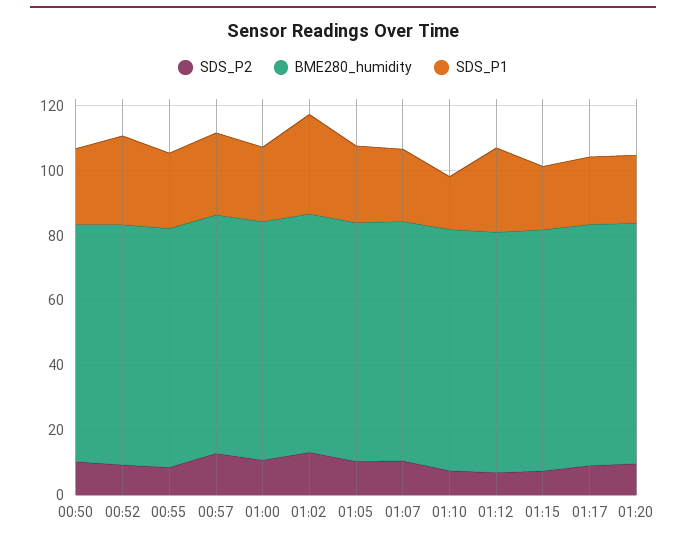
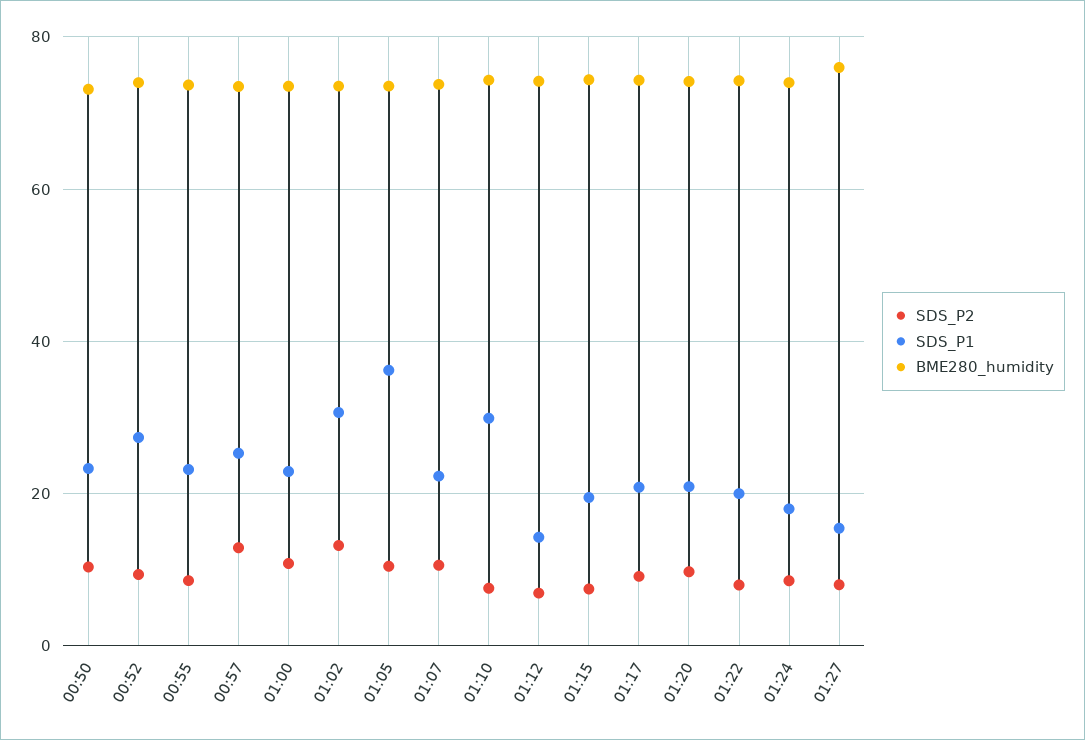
SDS_P1, 01:05: 25 -> 36
SDS_P1, 01:10: 15 -> 30
SDS_P1, 01:12: 25 -> 14
SDS_P2, 01:22: none -> 8
SDS_P1, 01:22: none -> 20
BME280_humidity, 01:22: none -> 74
SDS_P2, 01:24: none -> 8
SDS_P1, 01:24: none -> 18
BME280_humidity, 01:24: none -> 74
SDS_P2, 01:27: none -> 8
SDS_P1, 01:27: none -> 16
BME280_humidity, 01:27: none -> 76

